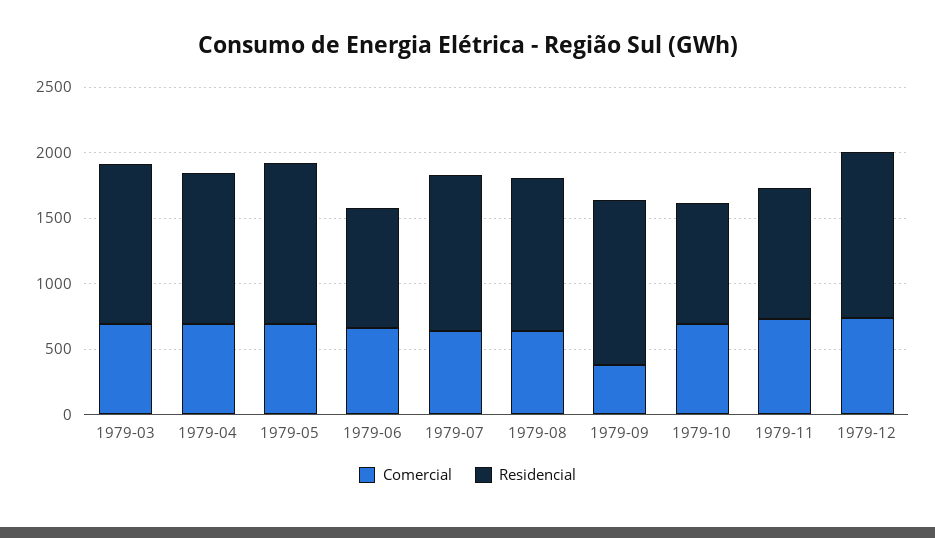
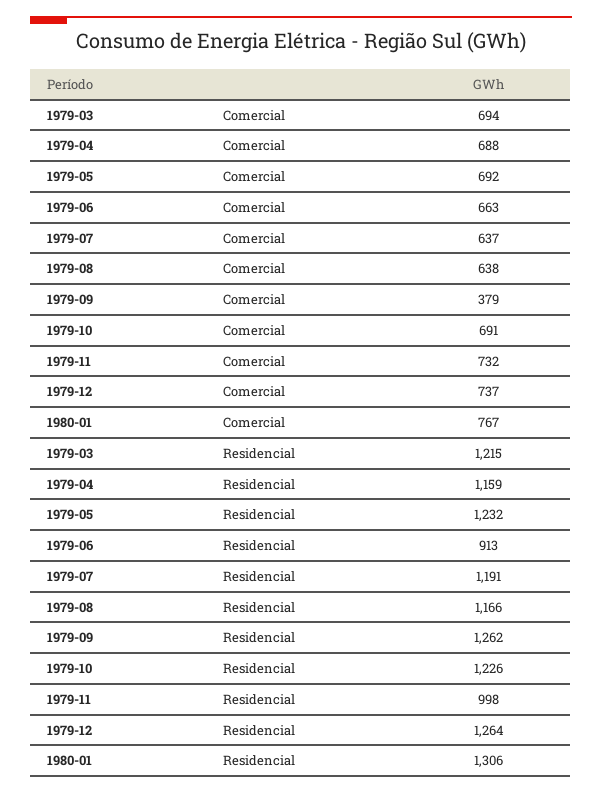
Residencial, 1979-10: 900 -> 1226
Comercial, 1980-01: none -> 767
Residencial, 1980-01: none -> 1306

